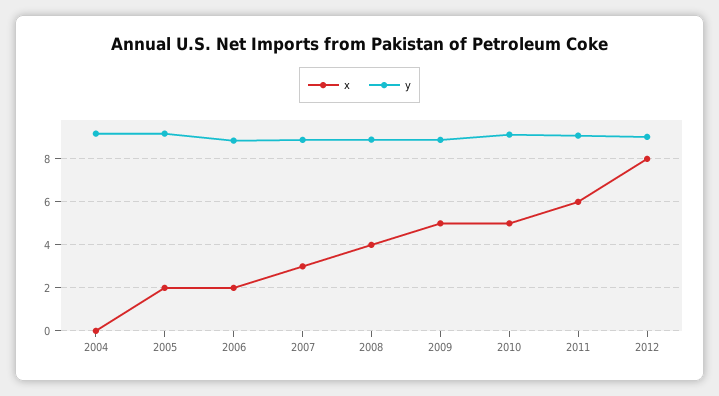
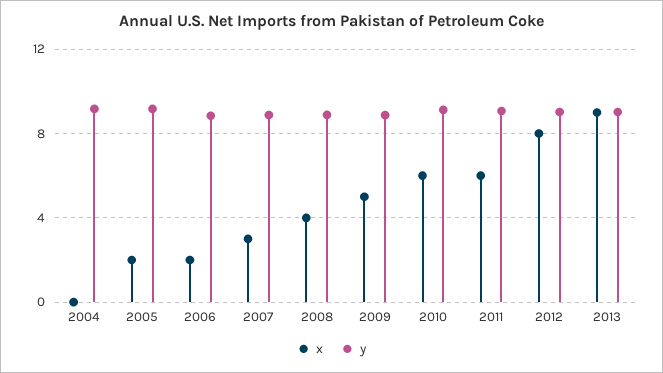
x, 2010: 5 -> 6
x, 2013: none -> 9
y, 2013: none -> 9

